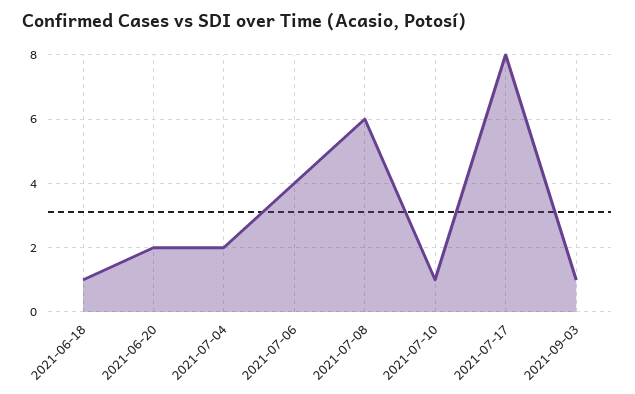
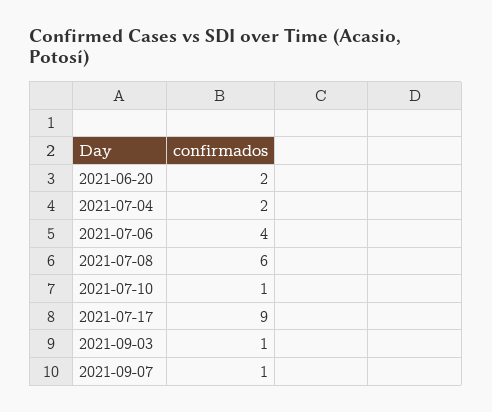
2021-06-18: 1 -> none
2021-07-17: 8 -> 9
2021-09-07: none -> 1

